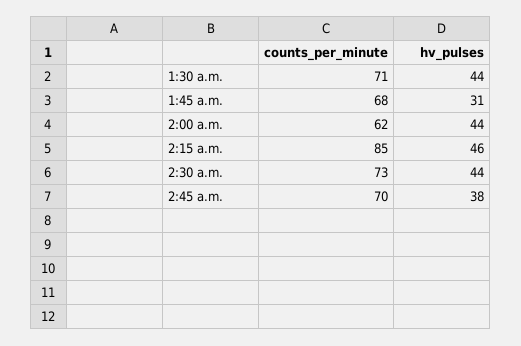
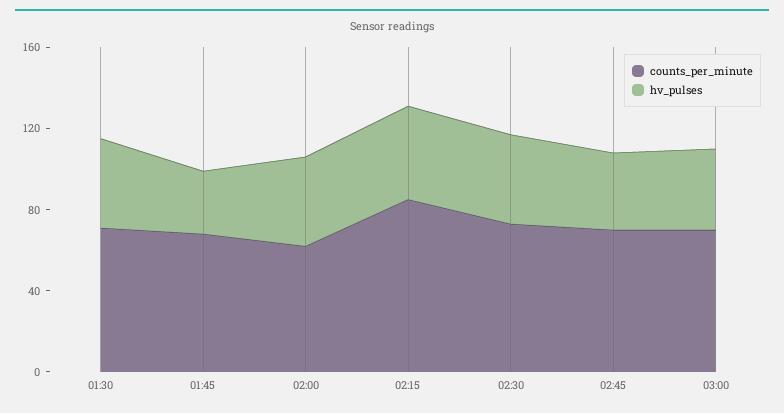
counts_per_minute, 03:00: none -> 70
hv_pulses, 03:00: none -> 40

